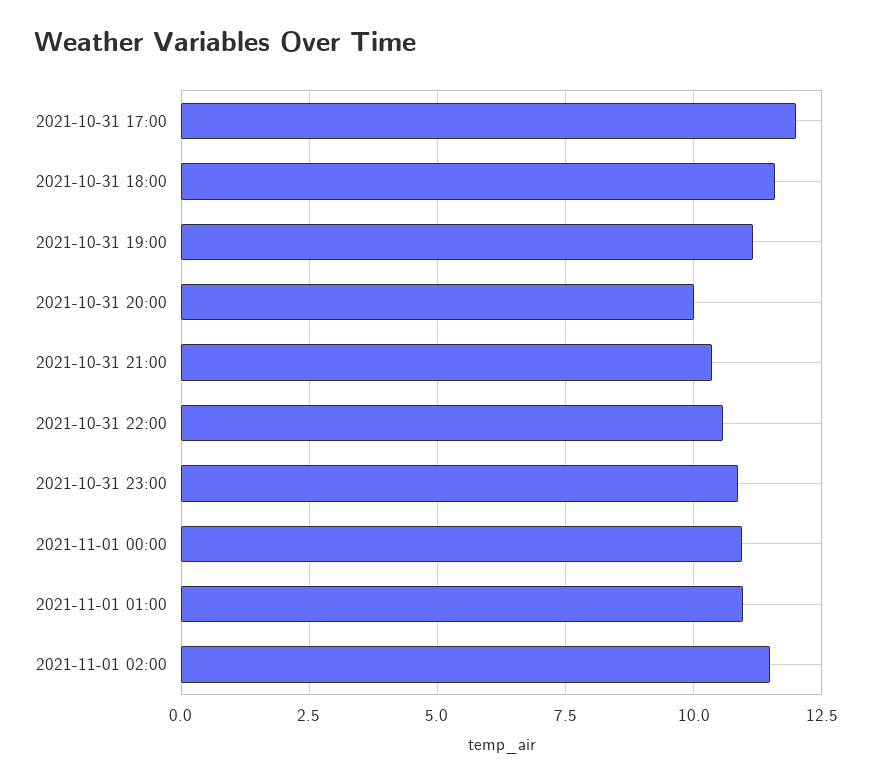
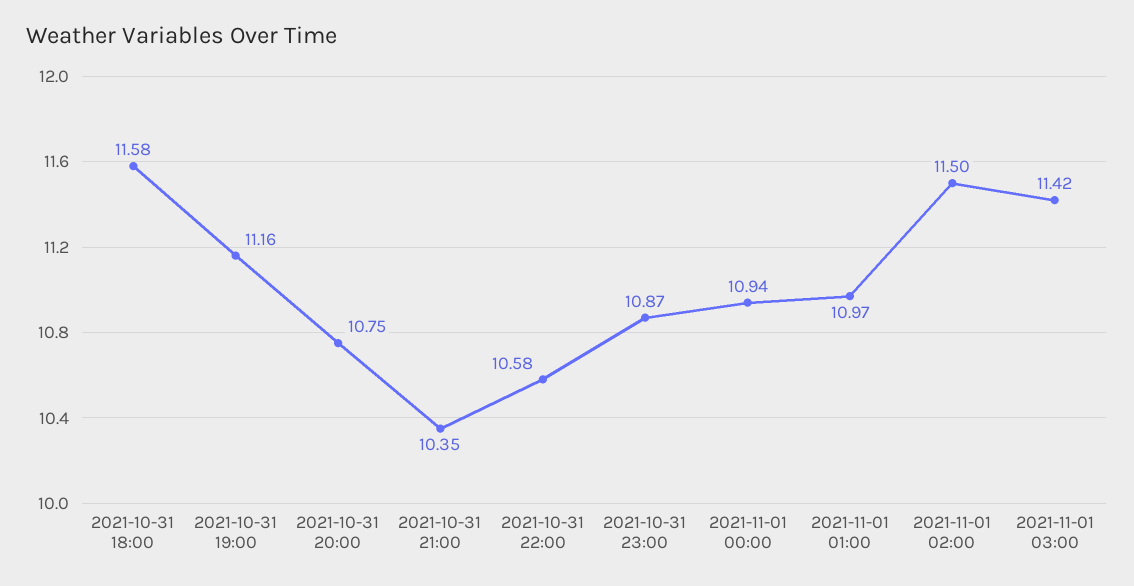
2021-10-31 17:00: 12 -> none
2021-10-31 20:00: 10 -> 10.75
2021-11-01 03:00: none -> 11.42

